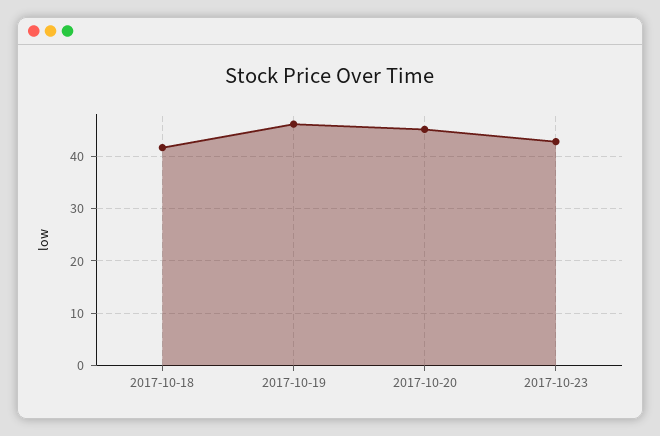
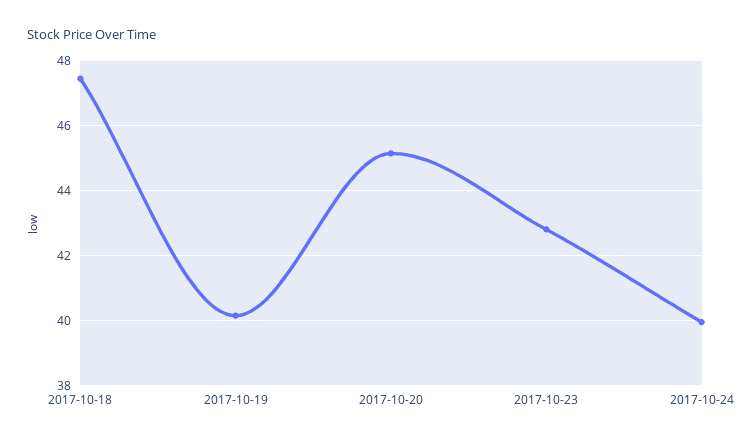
2017-10-18: 42 -> 47.4
2017-10-19: 46 -> 40.2
2017-10-24: none -> 40

